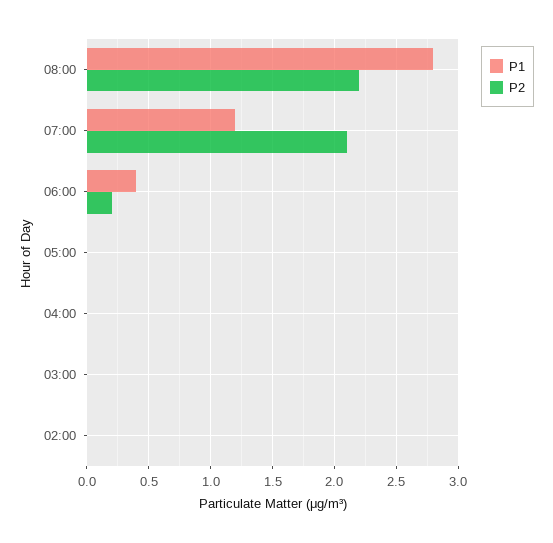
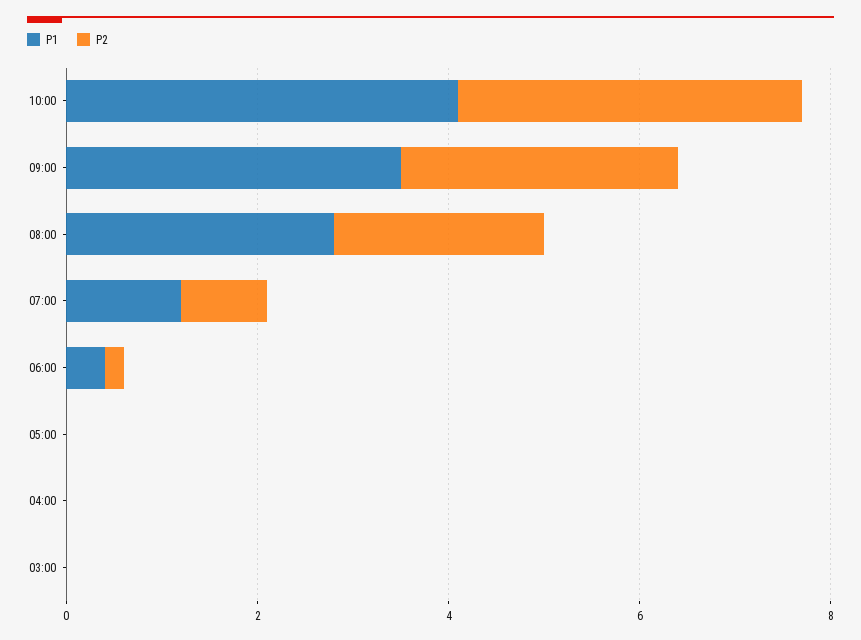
P2, 07:00: 2.1 -> 1
P1, 02:00: 0 -> none
P2, 02:00: 0 -> none
P1, 10:00: none -> 4
P2, 10:00: none -> 3.5
P1, 09:00: none -> 3.5
P2, 09:00: none -> 3

